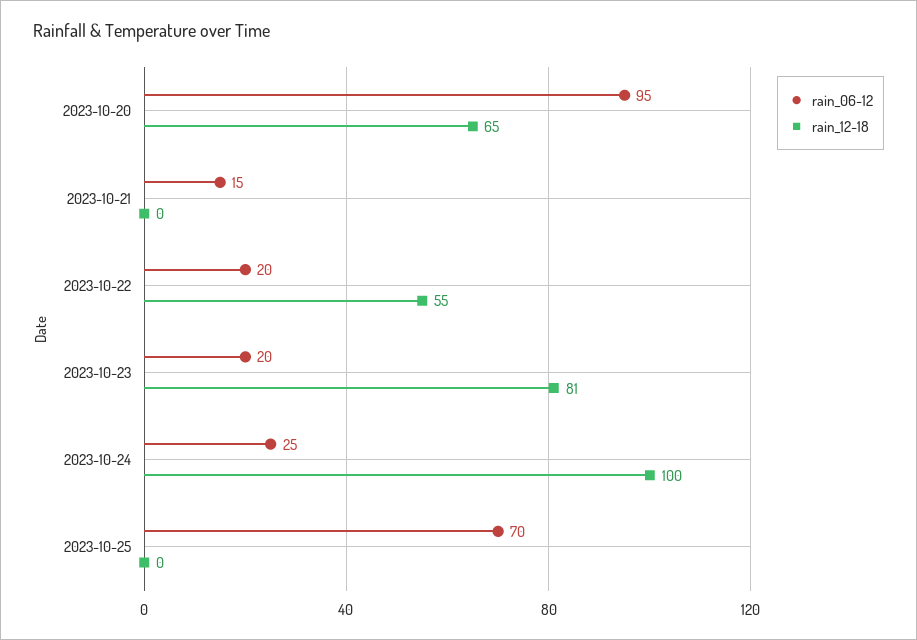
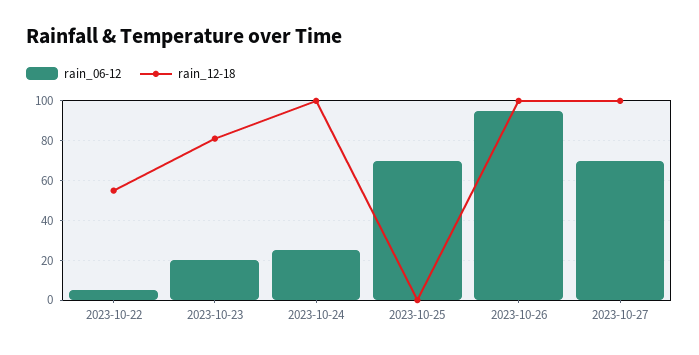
rain_06-12, 2023-10-20: 95 -> none
rain_12-18, 2023-10-20: 65 -> none
rain_06-12, 2023-10-21: 15 -> none
rain_12-18, 2023-10-21: 0 -> none
rain_06-12, 2023-10-22: 20 -> 5
rain_06-12, 2023-10-26: none -> 95
rain_12-18, 2023-10-26: none -> 100
rain_06-12, 2023-10-27: none -> 70
rain_12-18, 2023-10-27: none -> 100

